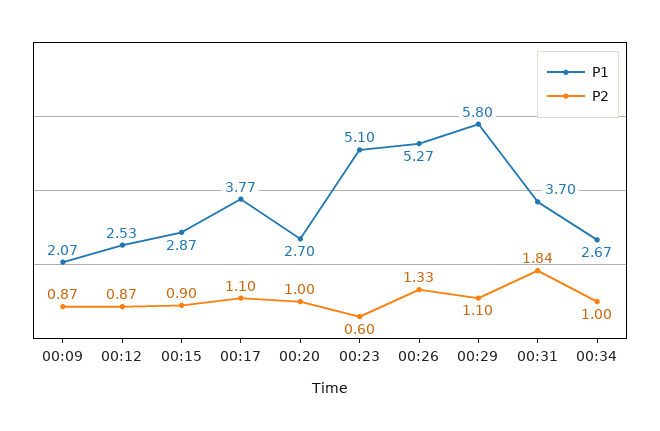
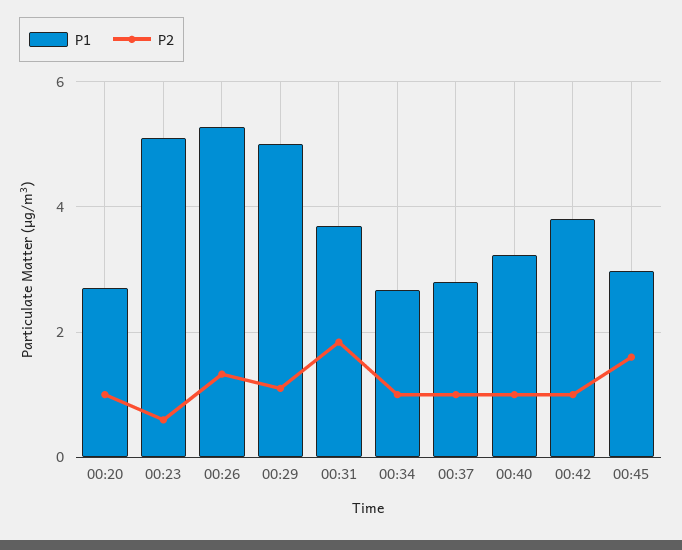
P1, 00:09: 2.07 -> none
P2, 00:09: 0.87 -> none
P1, 00:12: 2.53 -> none
P2, 00:12: 0.87 -> none
P1, 00:15: 2.87 -> none
P2, 00:15: 0.9 -> none
P1, 00:17: 3.77 -> none
P2, 00:17: 1.1 -> none
P1, 00:29: 5.8 -> 5
P1, 00:37: none -> 2.8
P2, 00:37: none -> 1
P1, 00:40: none -> 3.2
P2, 00:40: none -> 1
P1, 00:42: none -> 3.8
P2, 00:42: none -> 1
P1, 00:45: none -> 3
P2, 00:45: none -> 1.6

